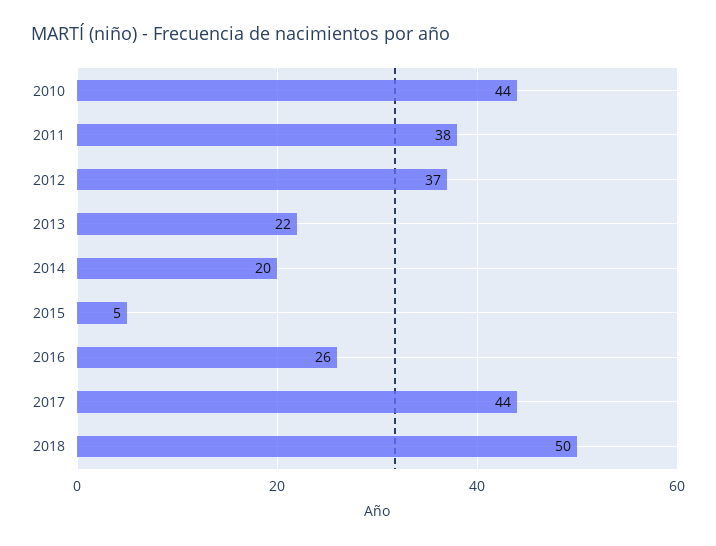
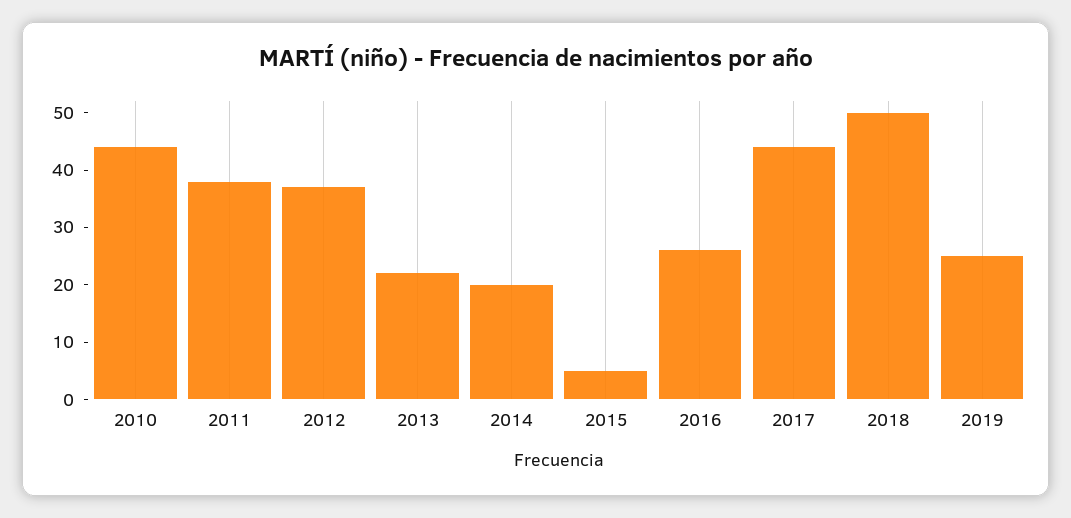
2019: none -> 25

